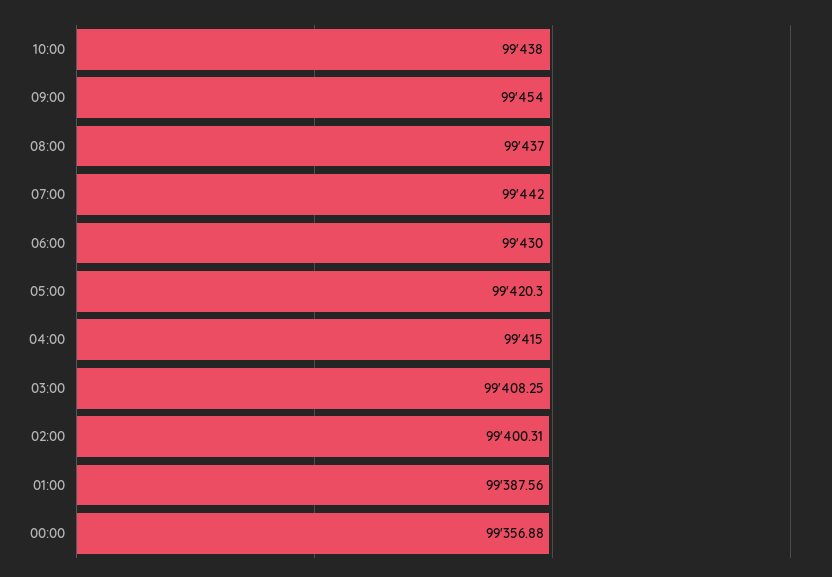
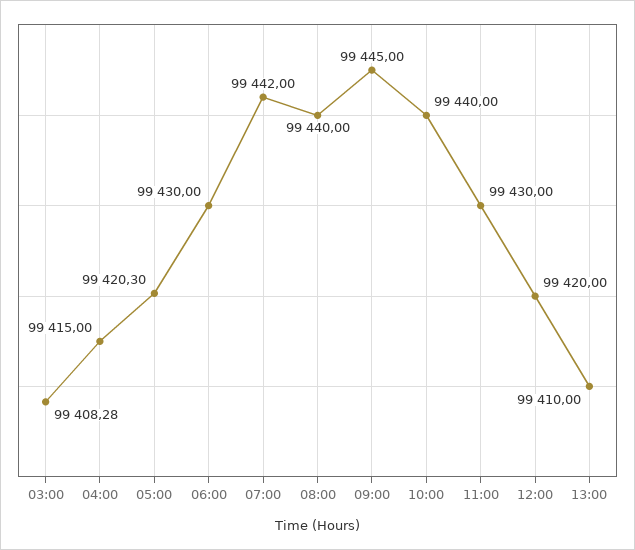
10:00: 99438 -> 99440
09:00: 99454 -> 99445
08:00: 99437 -> 99440
03:00: 99408.25 -> 99408.28
02:00: 99400.31 -> none
01:00: 99387.56 -> none
00:00: 99356.88 -> none
11:00: none -> 99430
12:00: none -> 99420
13:00: none -> 99410

